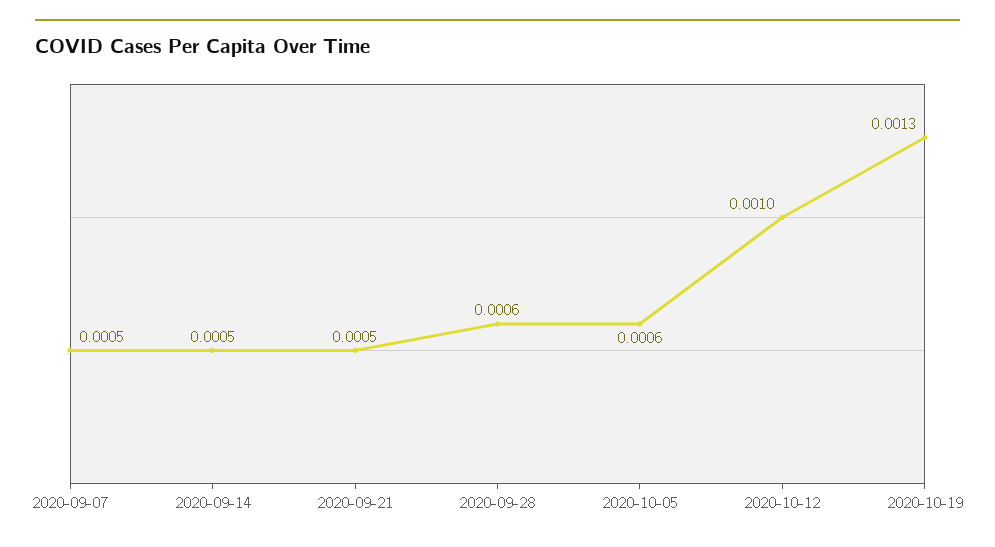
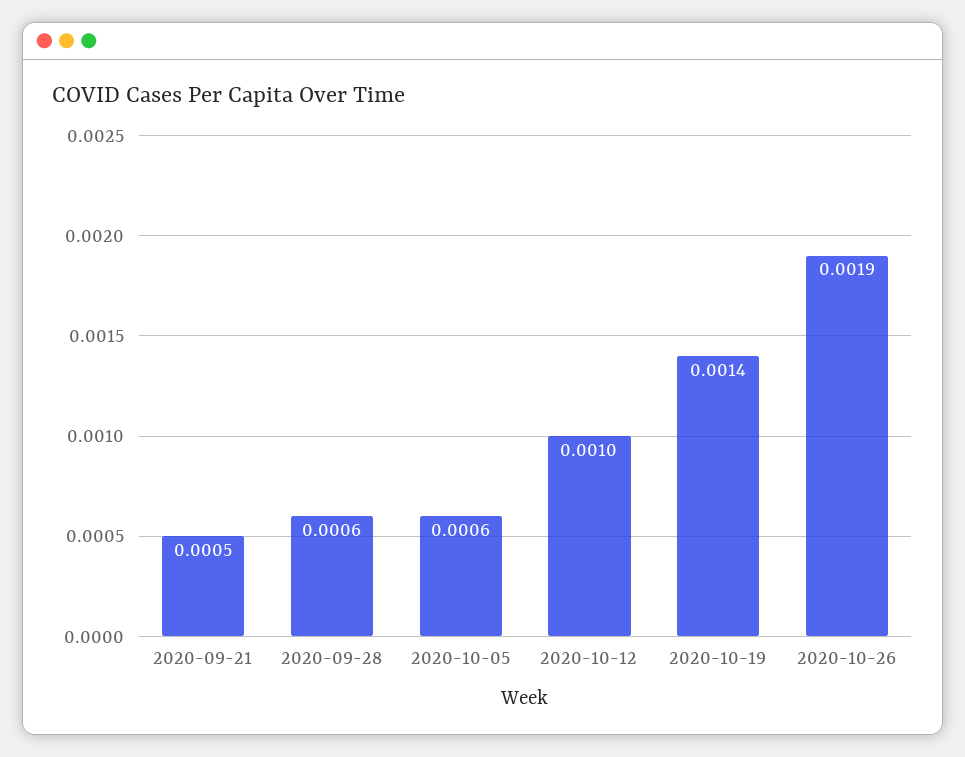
2020-09-07: 0.0005 -> none
2020-09-14: 0.0005 -> none
2020-10-19: 0.0013 -> 0.0014
2020-10-26: none -> 0.0019

